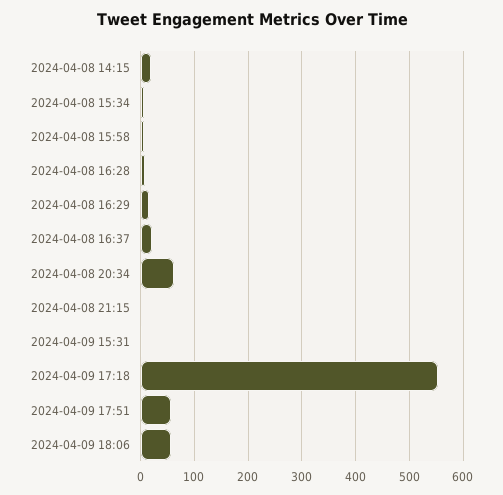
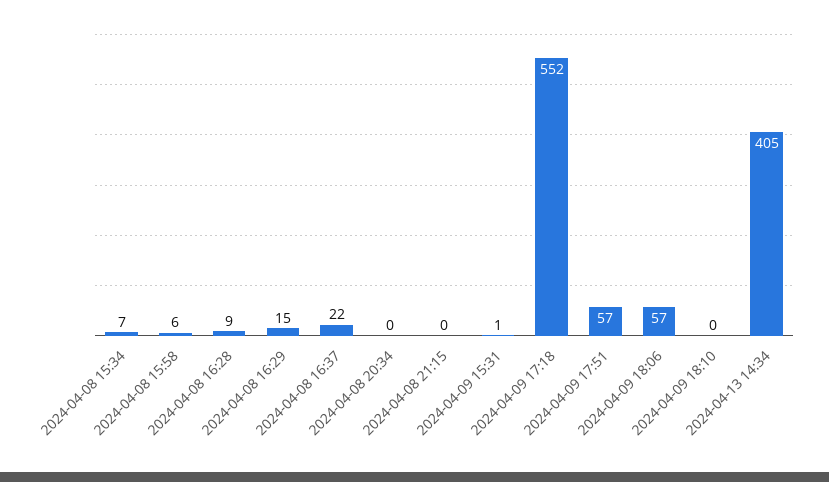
2024-04-08 14:15: 20 -> none
2024-04-08 20:34: 60 -> 0
2024-04-09 18:10: none -> 0
2024-04-13 14:34: none -> 405

